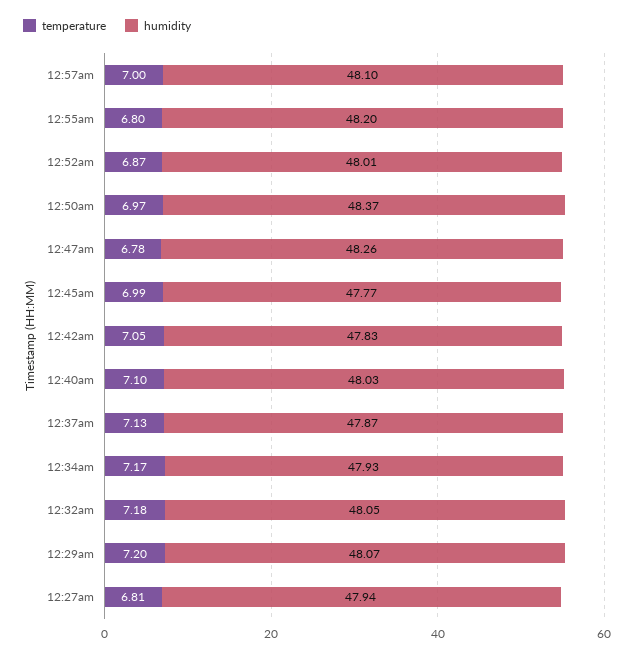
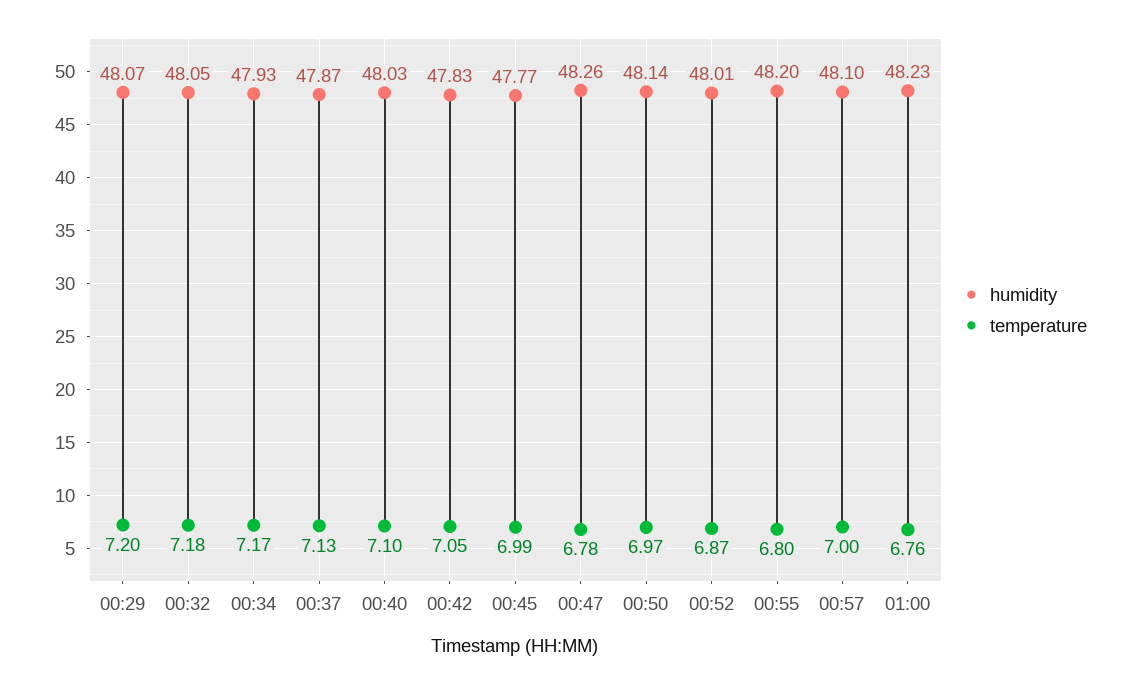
humidity, 12:50am: 48.37 -> 48.14
temperature, 12:27am: 6.81 -> none
humidity, 12:27am: 47.94 -> none
humidity, 01:00: none -> 48.23
temperature, 01:00: none -> 6.76

